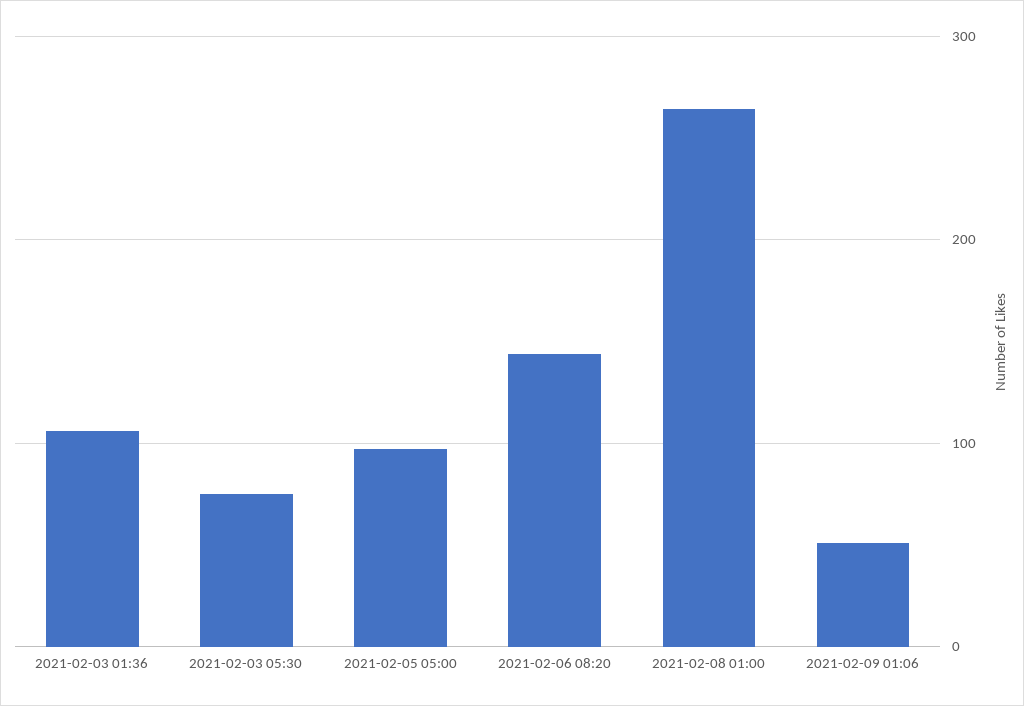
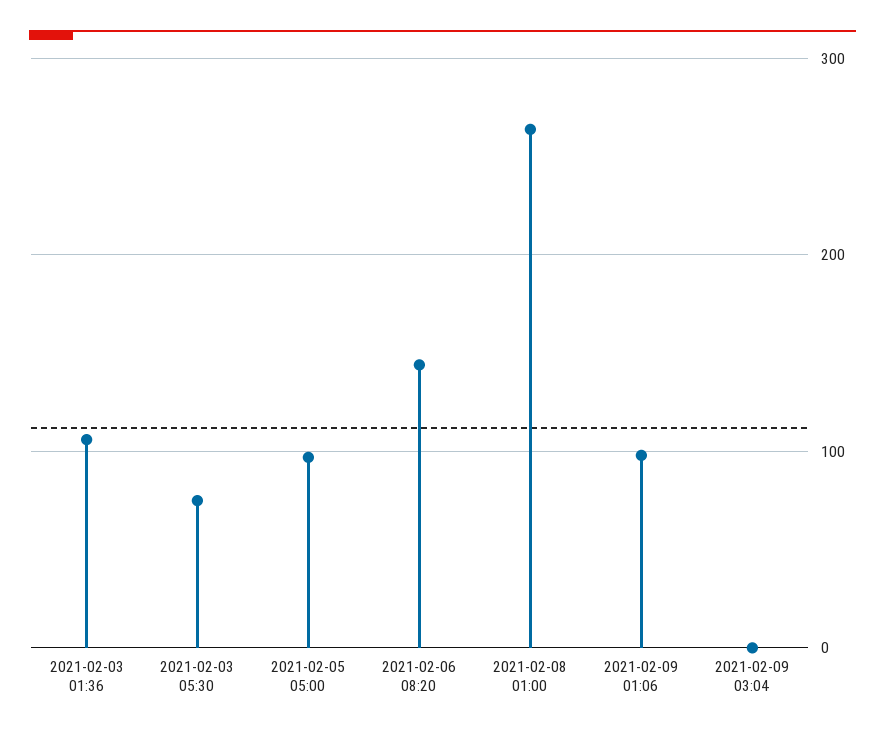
2021-02-09 01:06: 50 -> 100
2021-02-09 03:04: none -> 0

